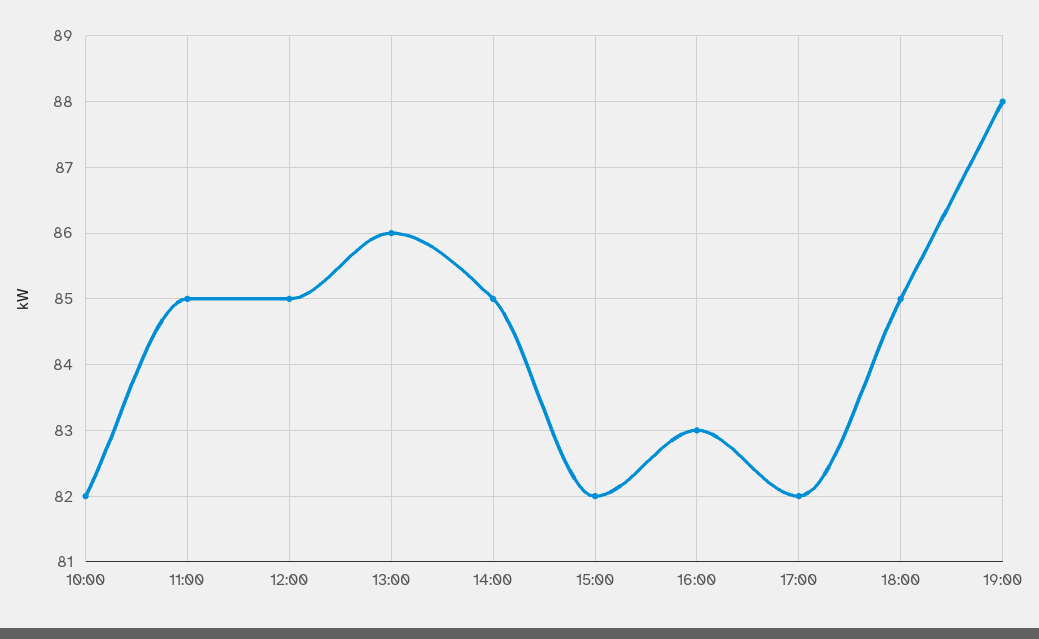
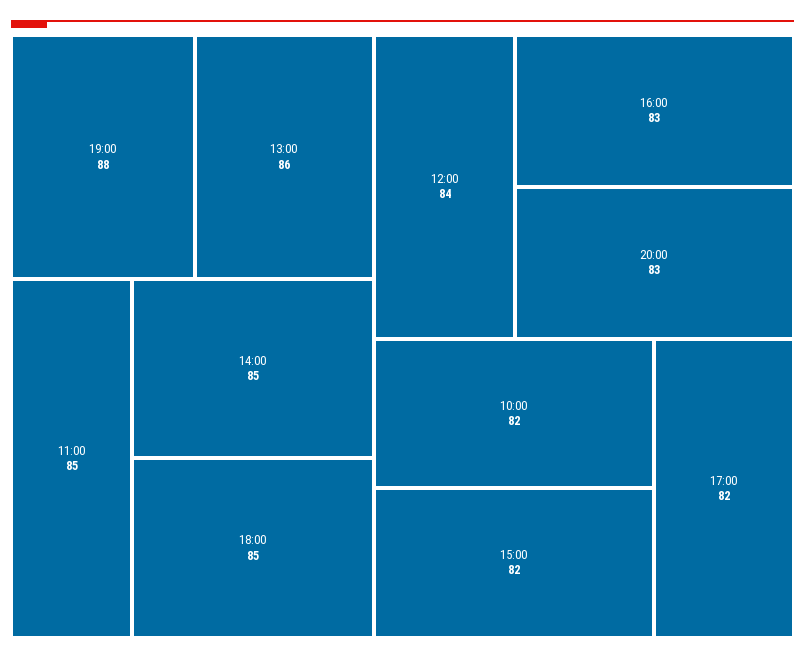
12:00: 85 -> 84
20:00: none -> 83

